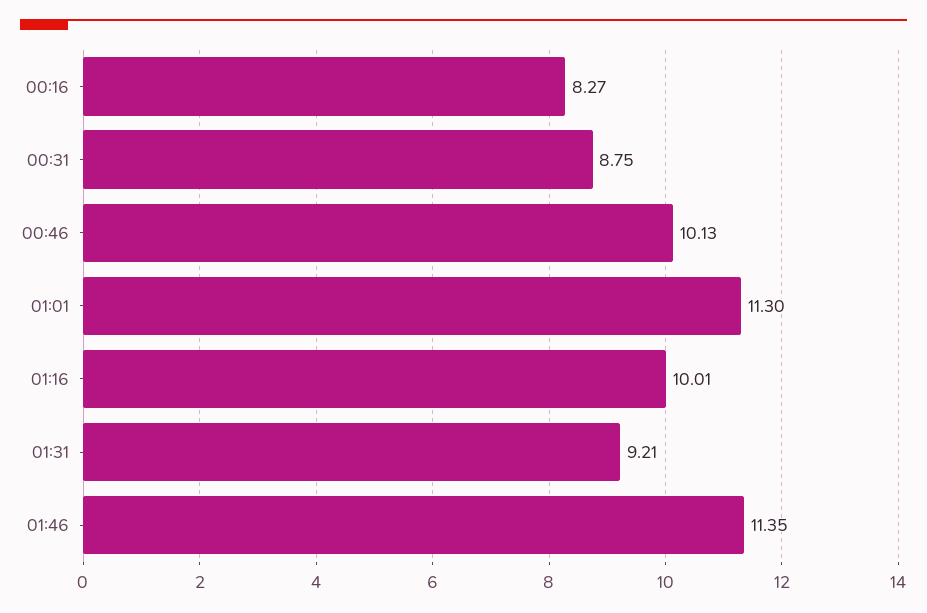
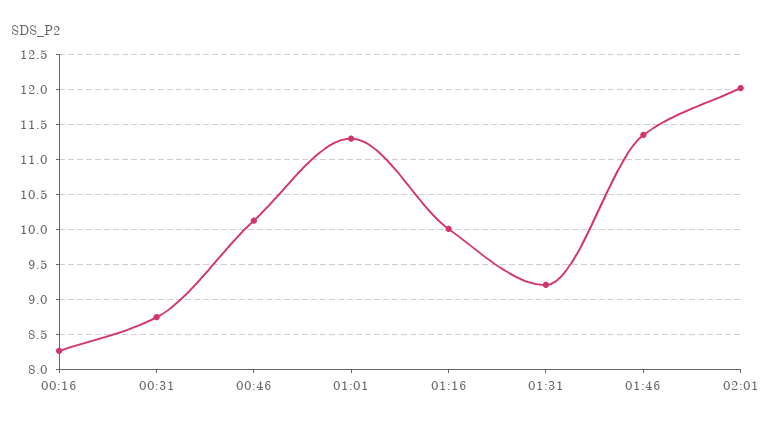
02:01: none -> 12

